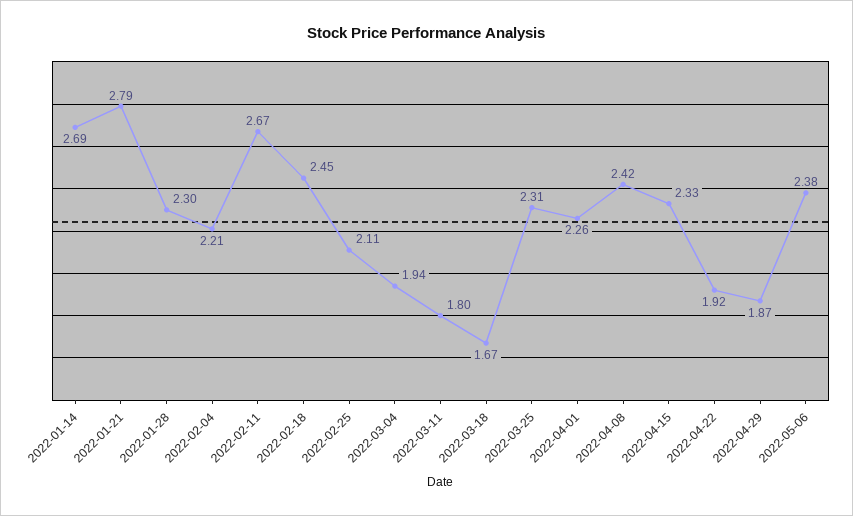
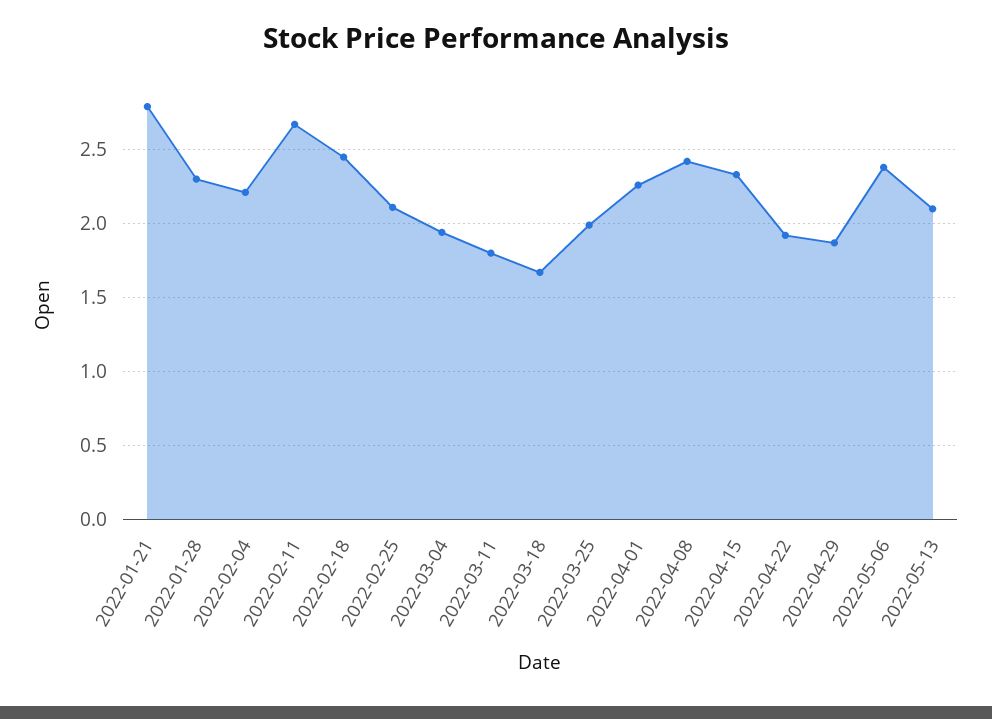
2022-01-14: 2.69 -> none
2022-03-25: 2.31 -> 2
2022-05-13: none -> 2.1

